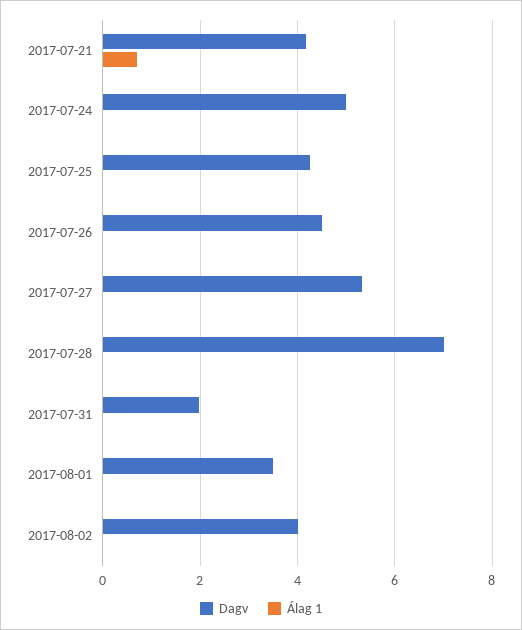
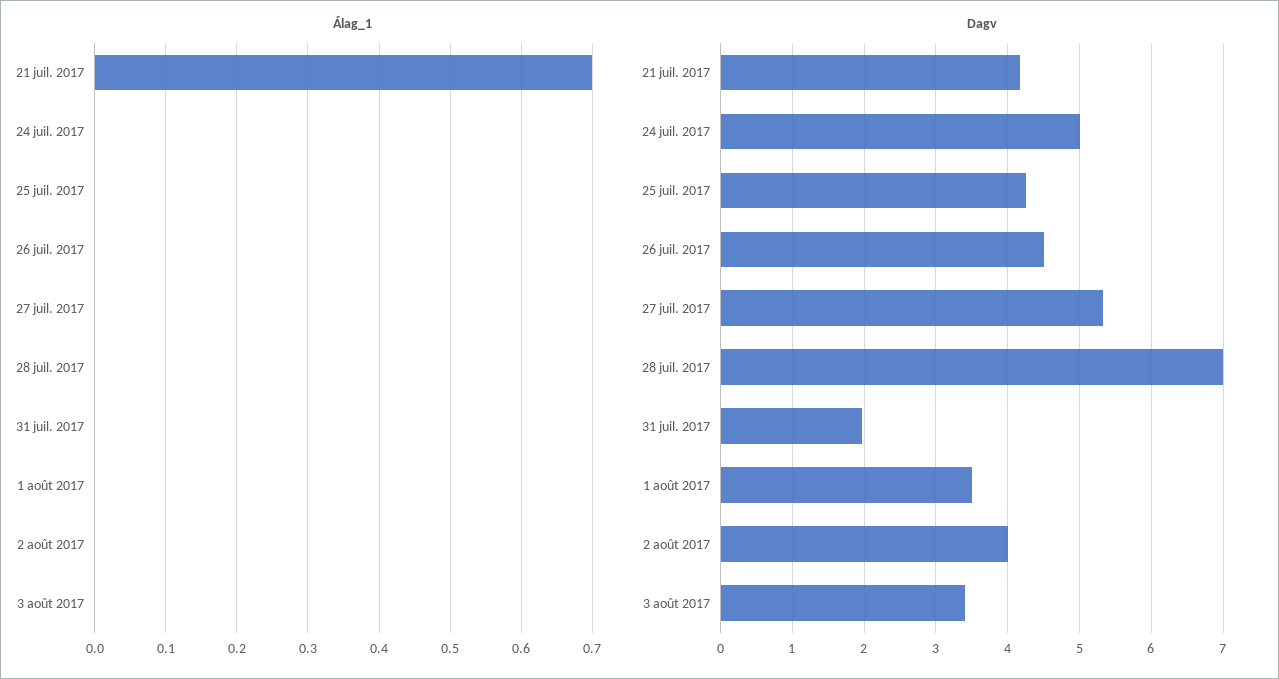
Álag 1, 3 août 2017: none -> 0
Dagv, 3 août 2017: none -> 3.4

